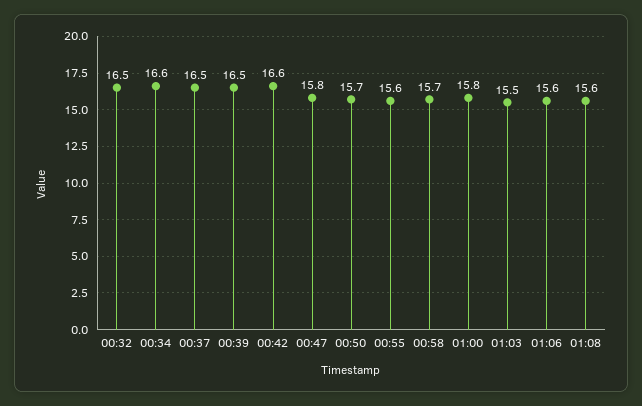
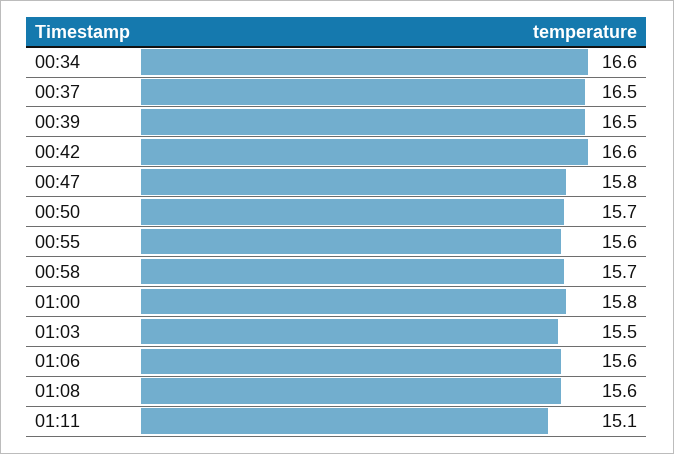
00:32: 16.5 -> none
01:11: none -> 15.1

